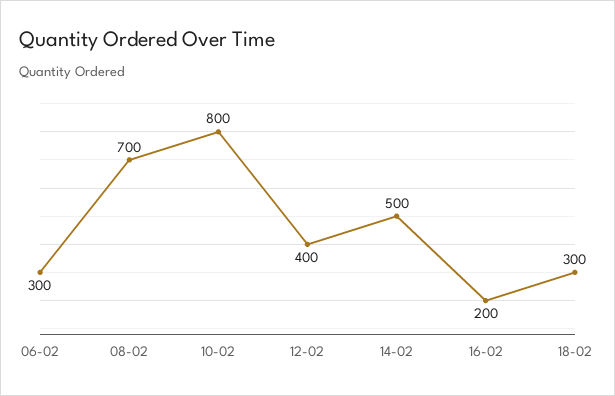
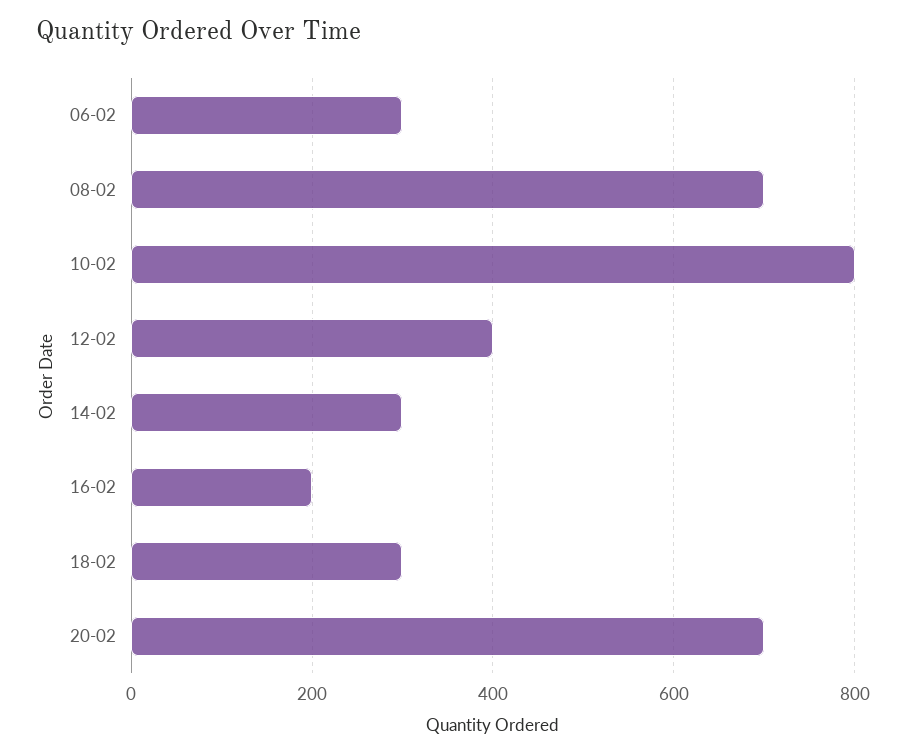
14-02: 500 -> 300
20-02: none -> 700

